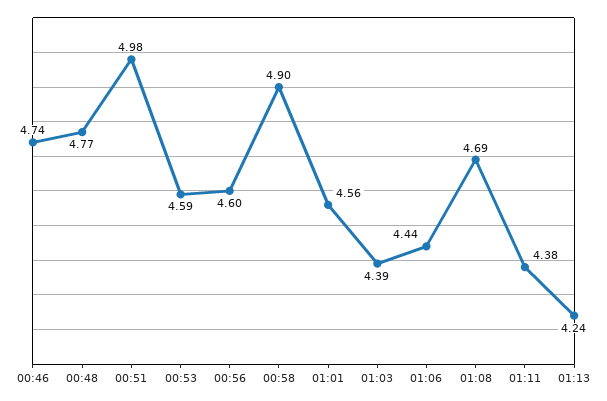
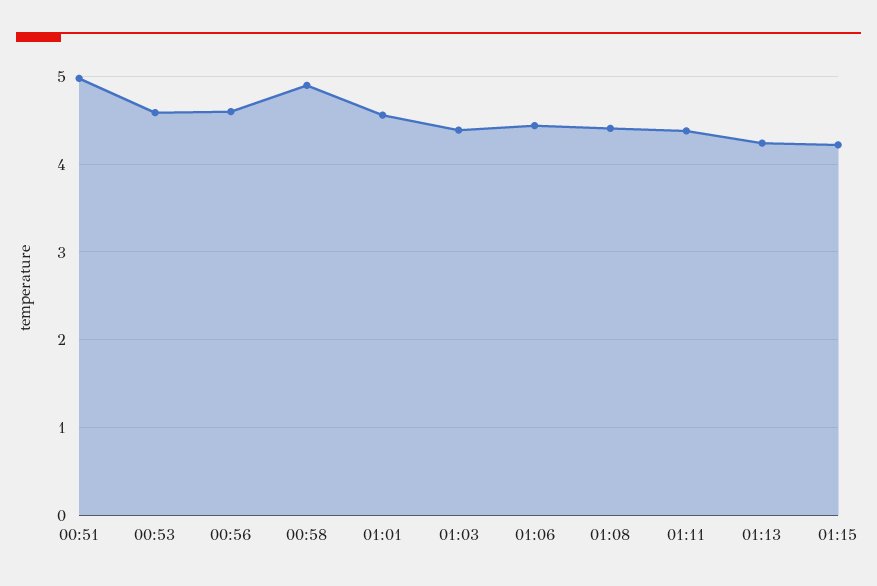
00:46: 4.74 -> none
00:48: 4.77 -> none
01:08: 4.69 -> 4.4
01:15: none -> 4.2

